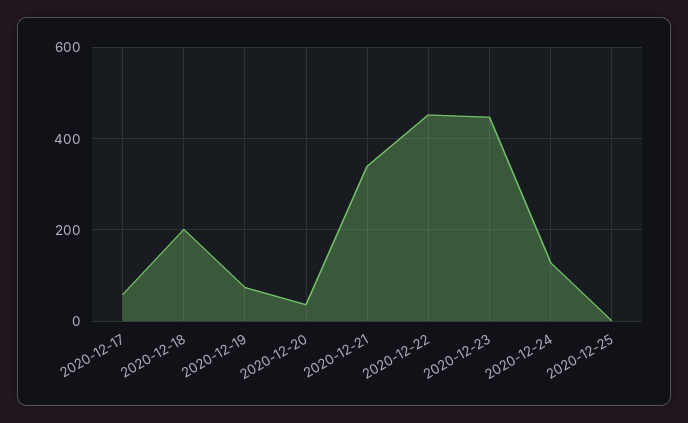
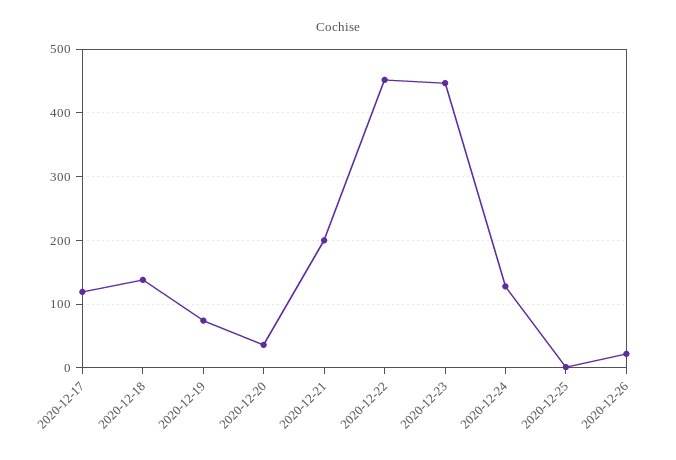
2020-12-17: 60 -> 120
2020-12-18: 200 -> 140
2020-12-21: 340 -> 200
2020-12-26: none -> 20

